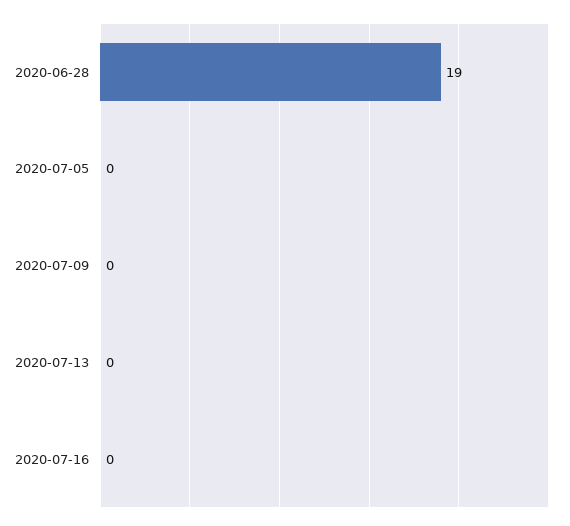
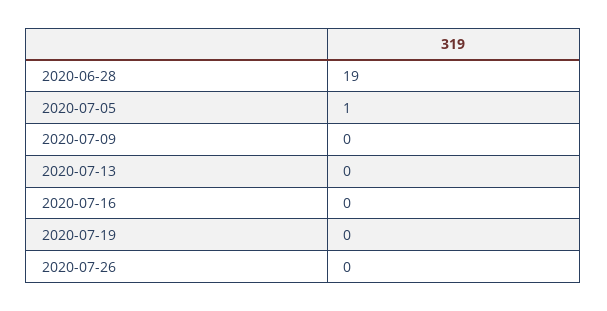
2020-07-05: 0 -> 1
2020-07-19: none -> 0
2020-07-26: none -> 0

